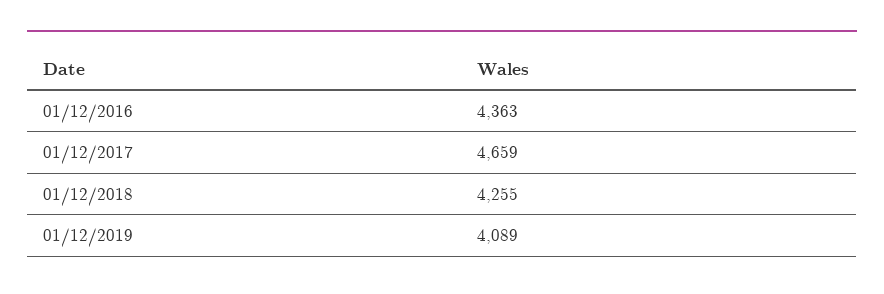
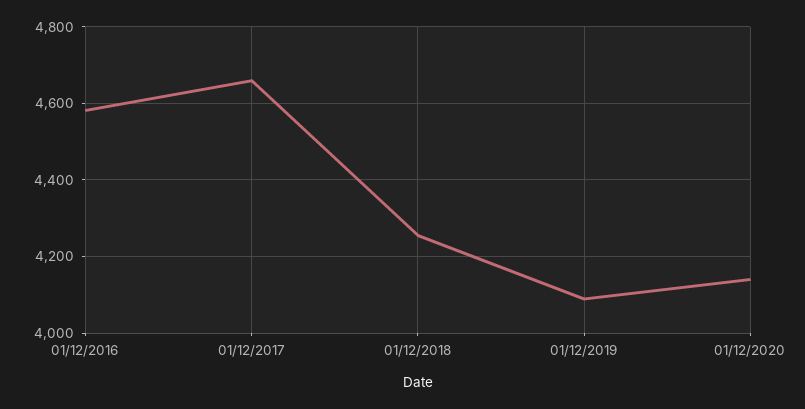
01/12/2016: 4363 -> 4580
01/12/2020: none -> 4140

